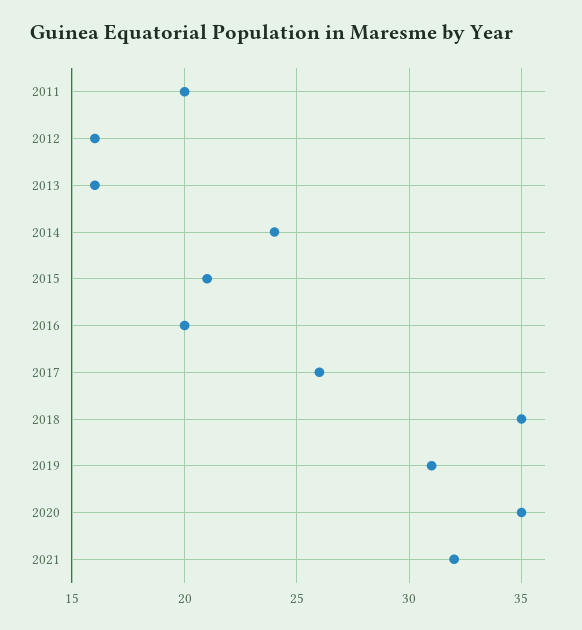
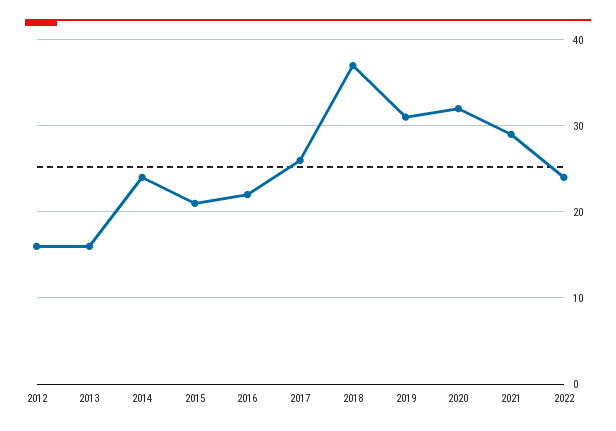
2011: 20 -> none
2016: 20 -> 22
2018: 35 -> 37
2020: 35 -> 32
2021: 32 -> 29
2022: none -> 24

